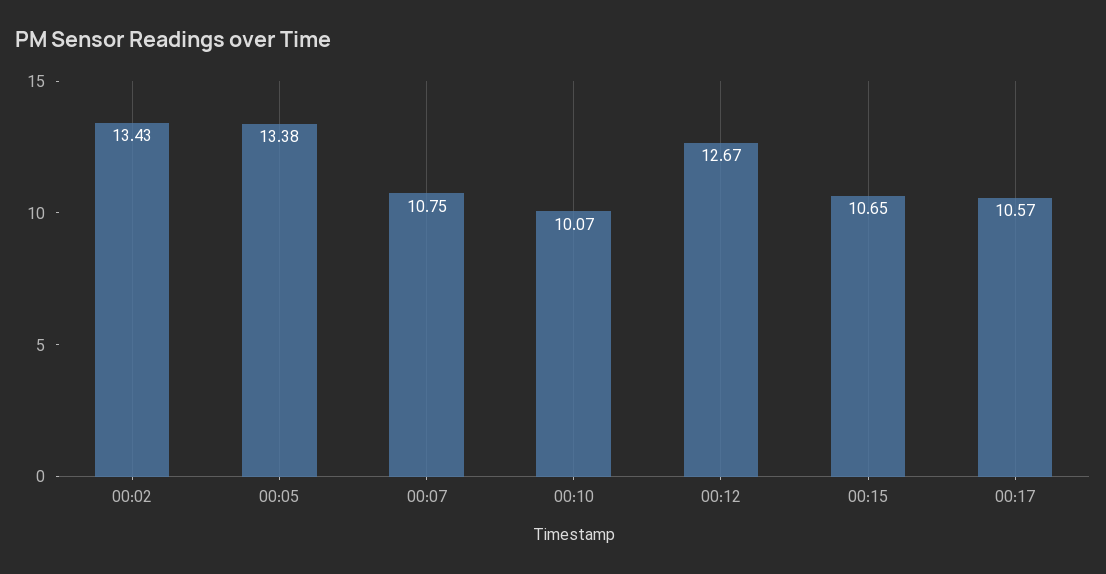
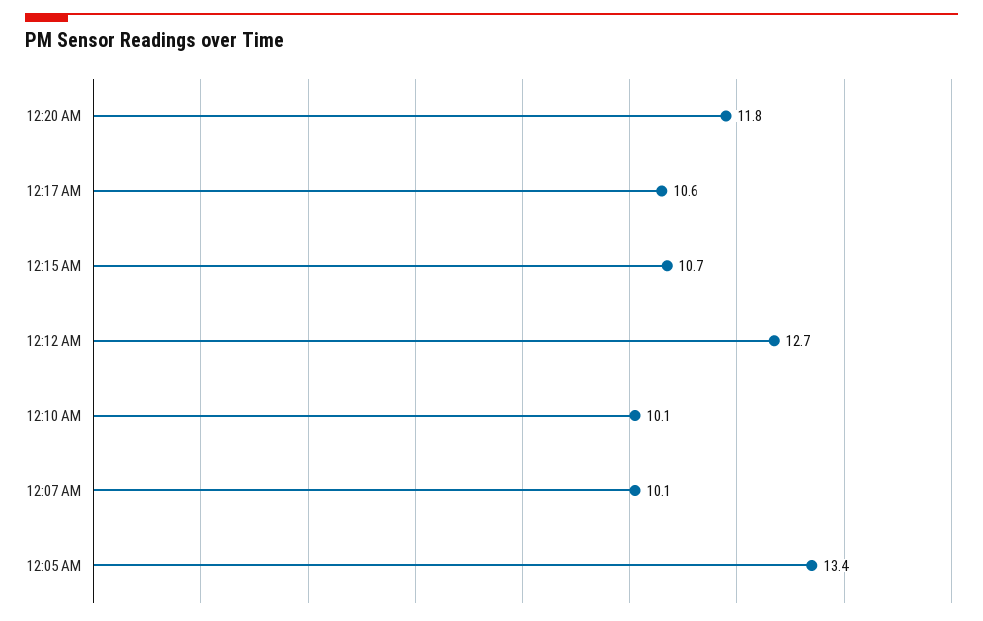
00:02: 13.43 -> none
00:07: 10.75 -> 10.1
12:20 AM: none -> 11.8

